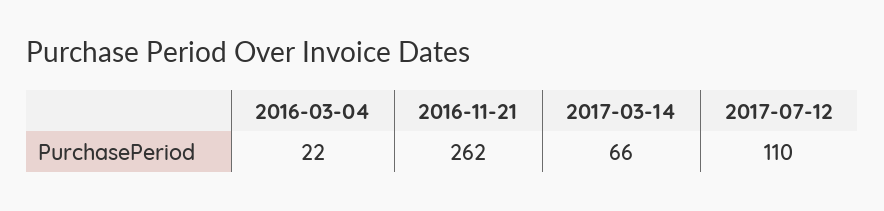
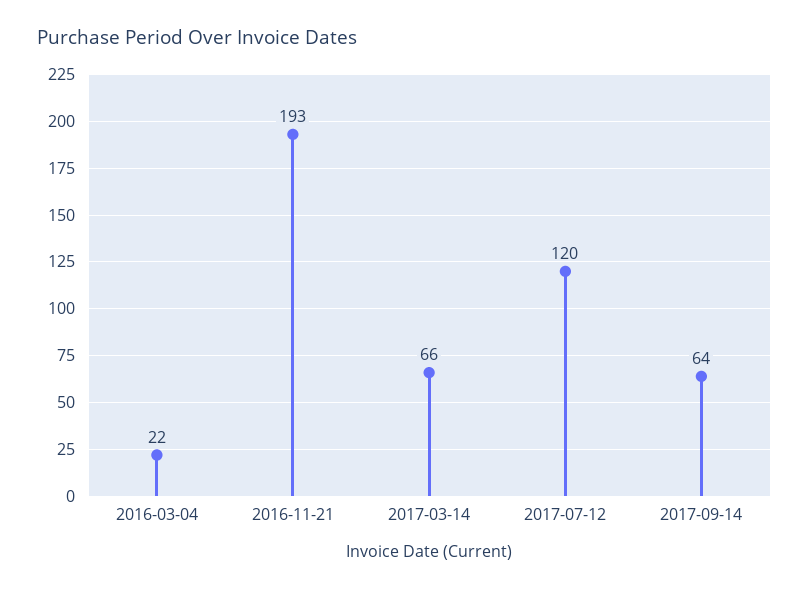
2016-11-21: 262 -> 193
2017-07-12: 110 -> 120
2017-09-14: none -> 64

